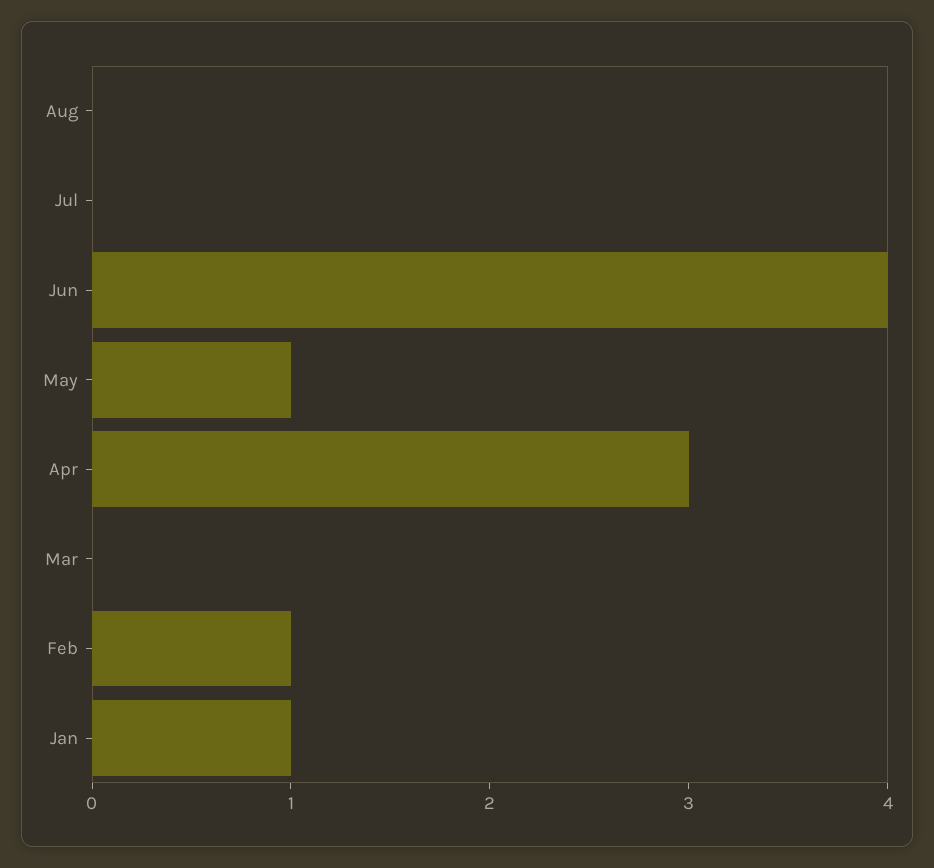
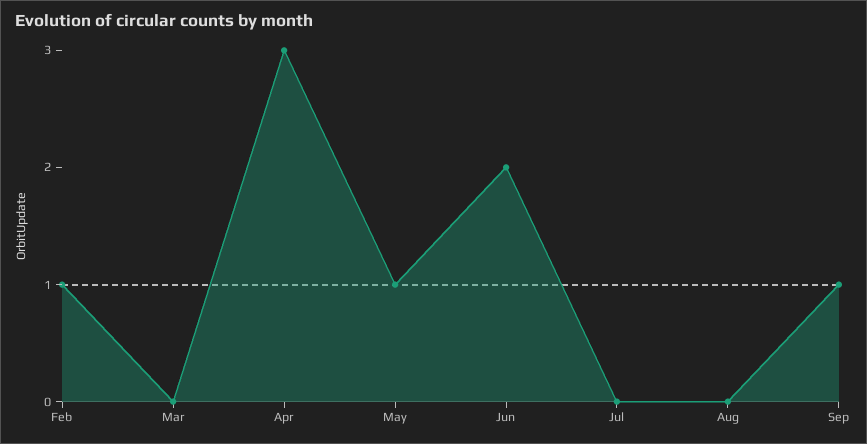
Jun: 4 -> 2
Jan: 1 -> none
Sep: none -> 1

